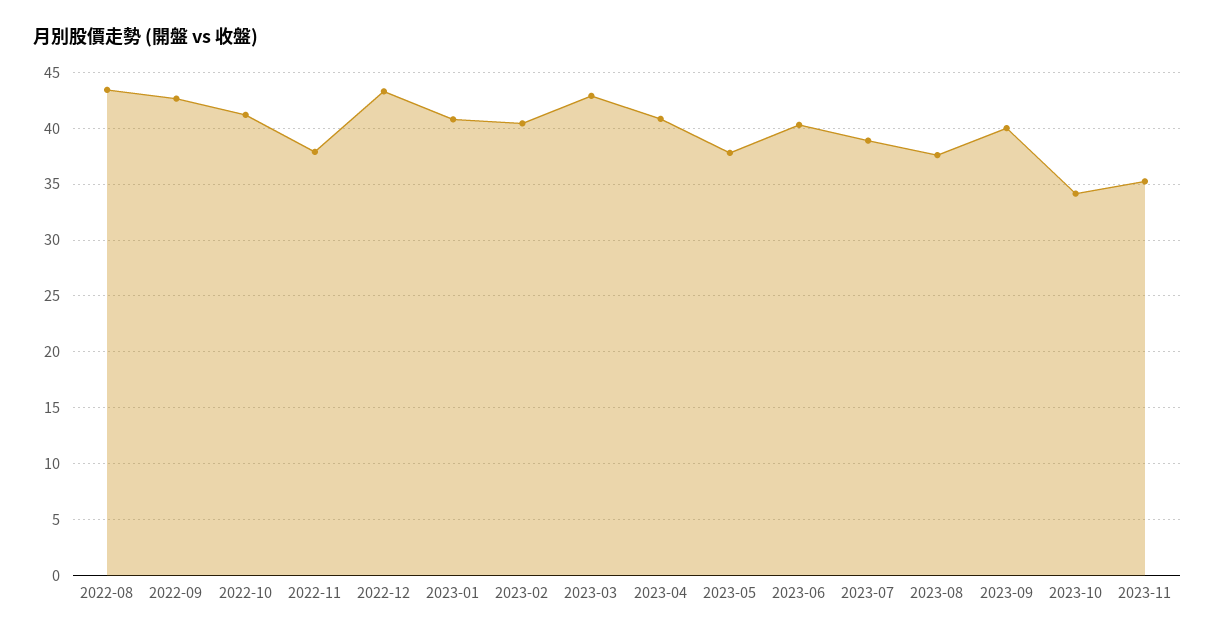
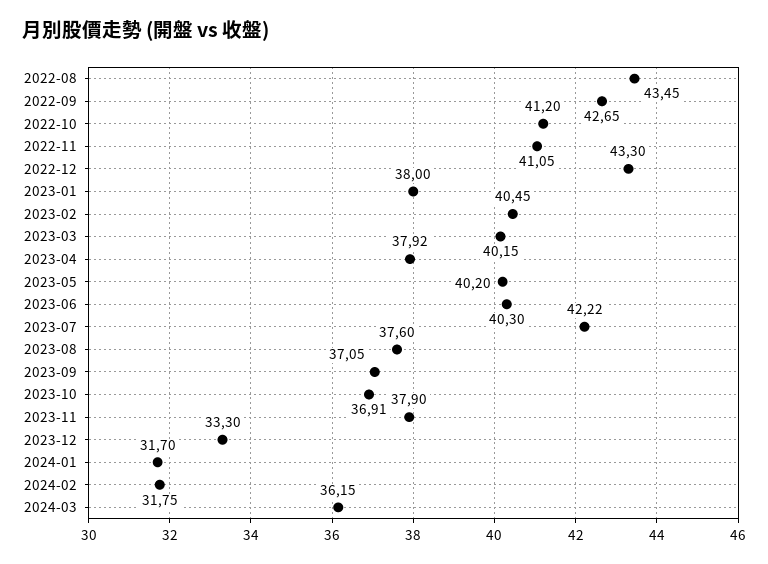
2022-11: 38 -> 41.05
2023-01: 41 -> 38
2023-03: 43 -> 40.15
2023-04: 41 -> 37.92
2023-05: 38 -> 40.2
2023-07: 39 -> 42.22
2023-09: 40 -> 37.05
2023-10: 34 -> 36.91
2023-11: 35 -> 37.9
2023-12: none -> 33.3
2024-01: none -> 31.7
2024-02: none -> 31.75
2024-03: none -> 36.15

